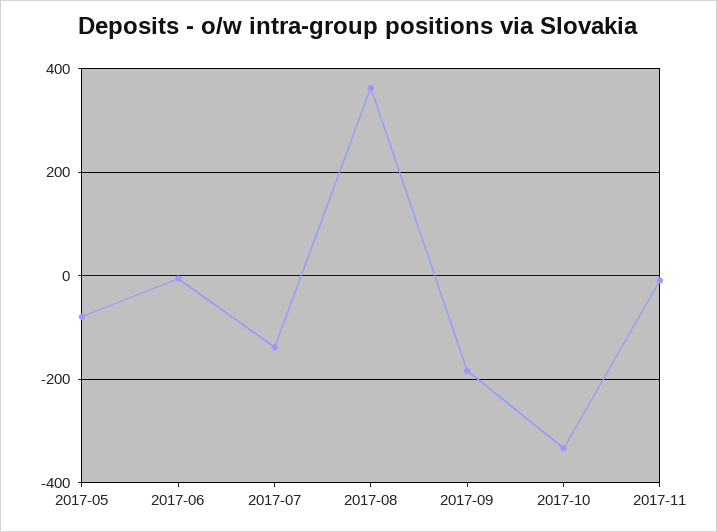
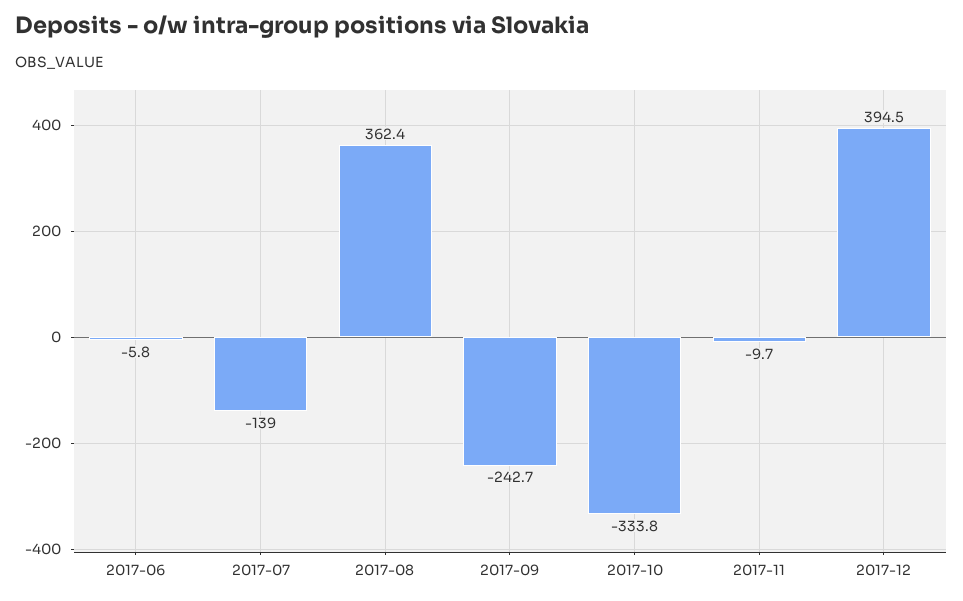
2017-05: -80 -> none
2017-09: -180 -> -242.7
2017-12: none -> 394.5

